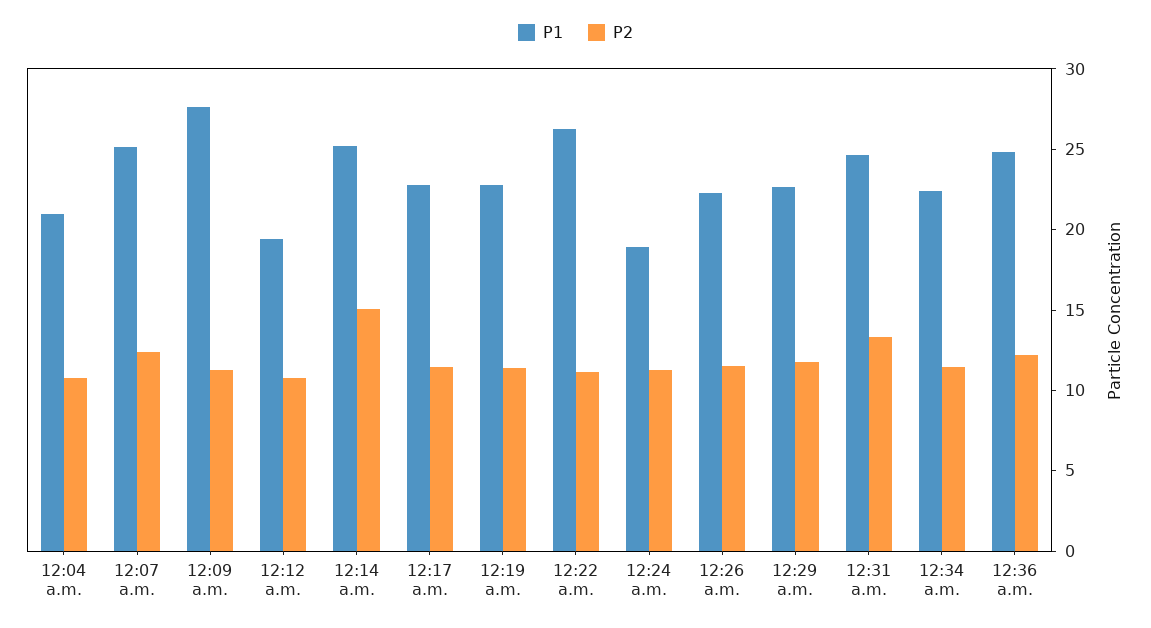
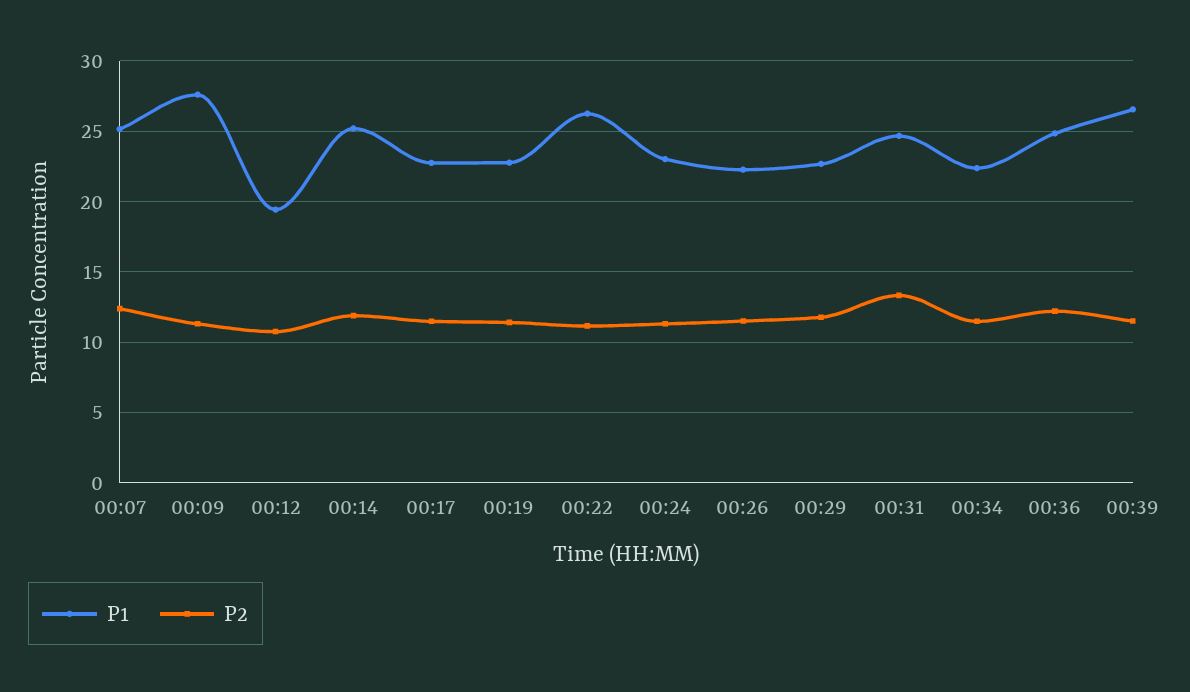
P1, 12:04 a.m.: 21 -> none
P2, 12:04 a.m.: 11 -> none
P2, 12:14 a.m.: 15 -> 12
P1, 12:24 a.m.: 19 -> 23
P1, 00:39: none -> 26.5
P2, 00:39: none -> 11.5

